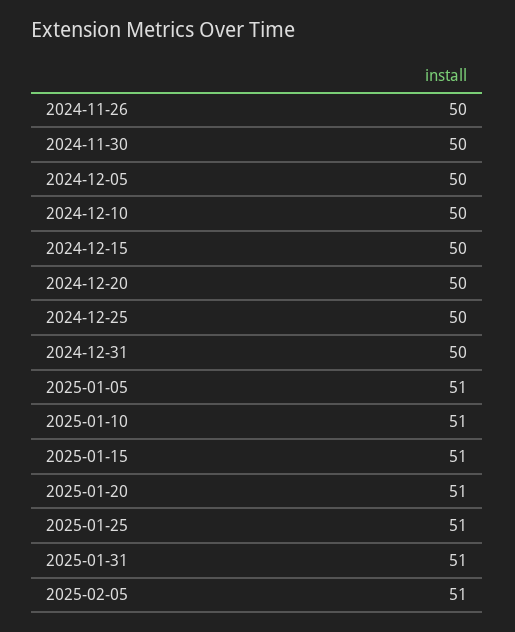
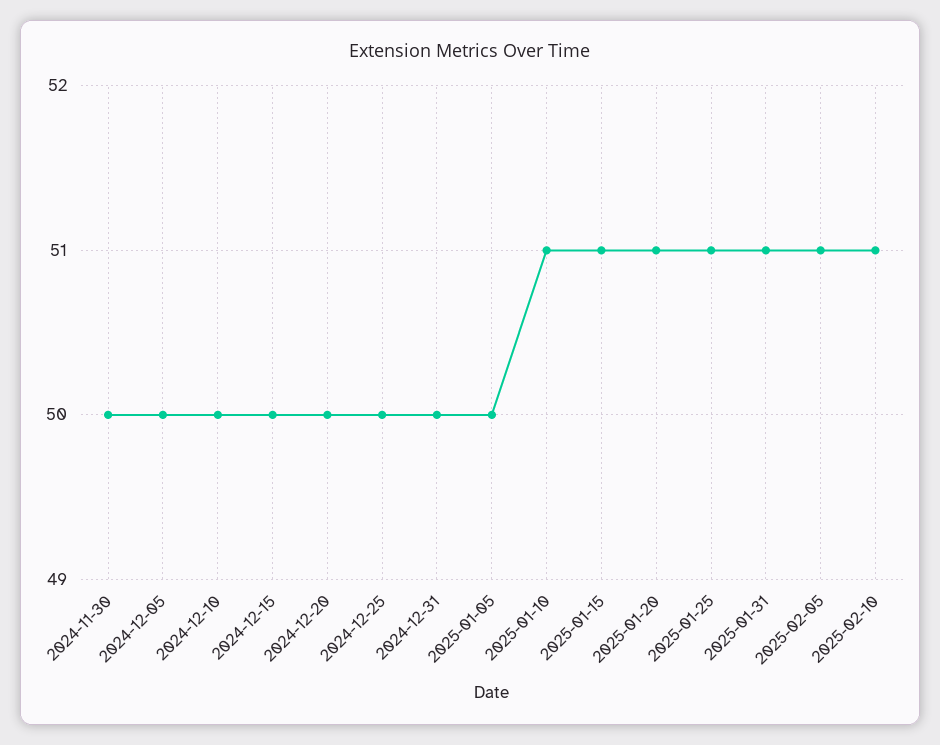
2024-11-26: 50 -> none
2025-01-05: 51 -> 50
2025-02-10: none -> 51

